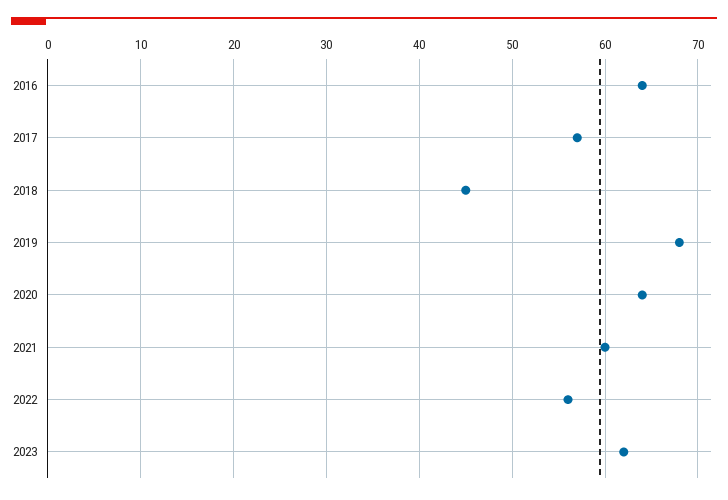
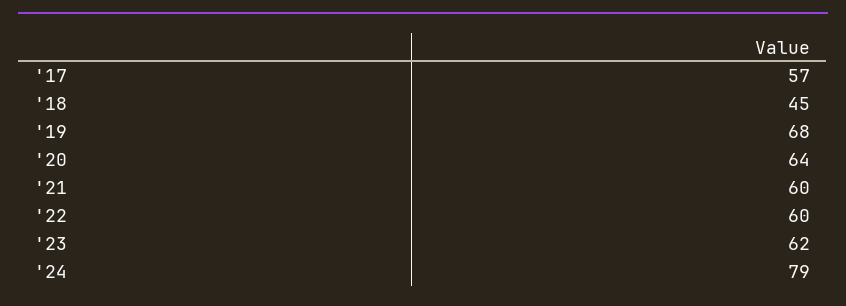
2016: 64 -> none
2022: 56 -> 60
'24: none -> 79

